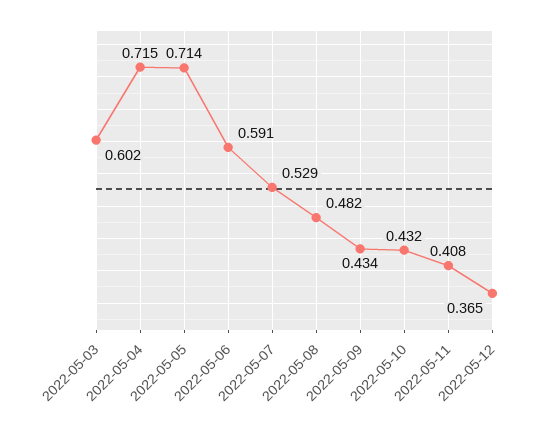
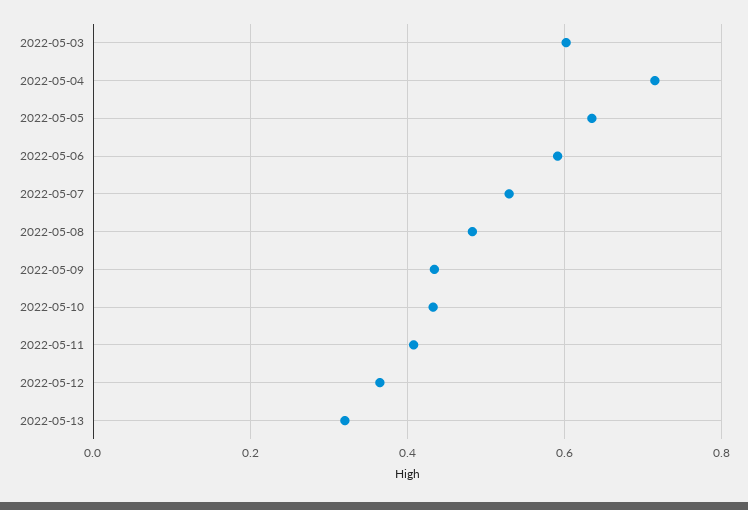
2022-05-05: 0.714 -> 0.64
2022-05-13: none -> 0.32

